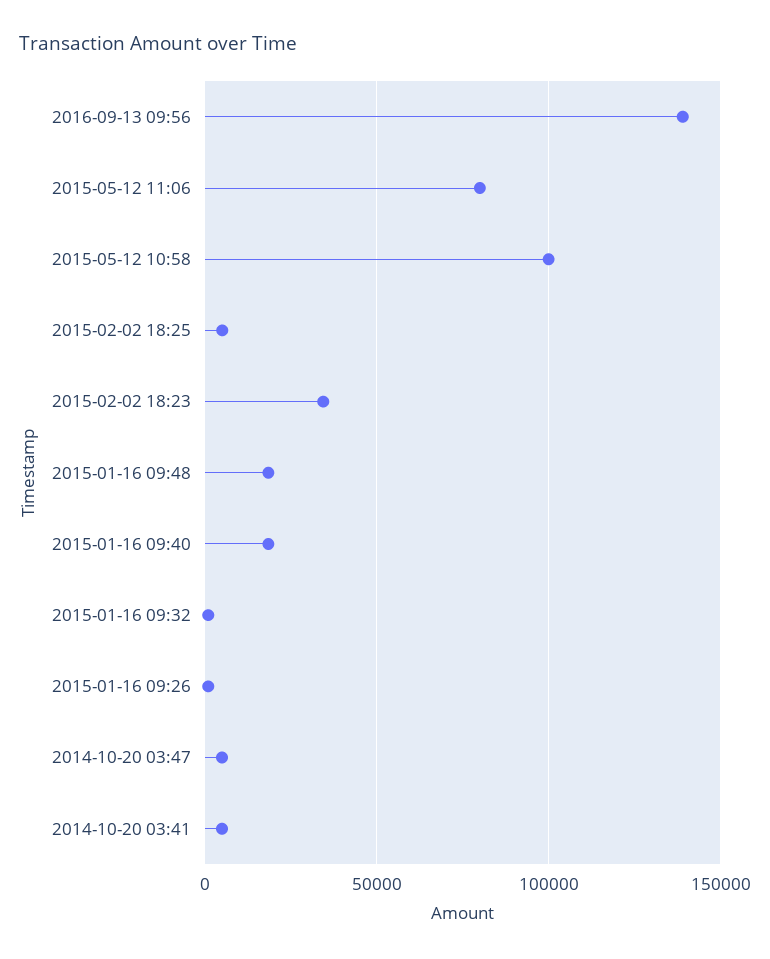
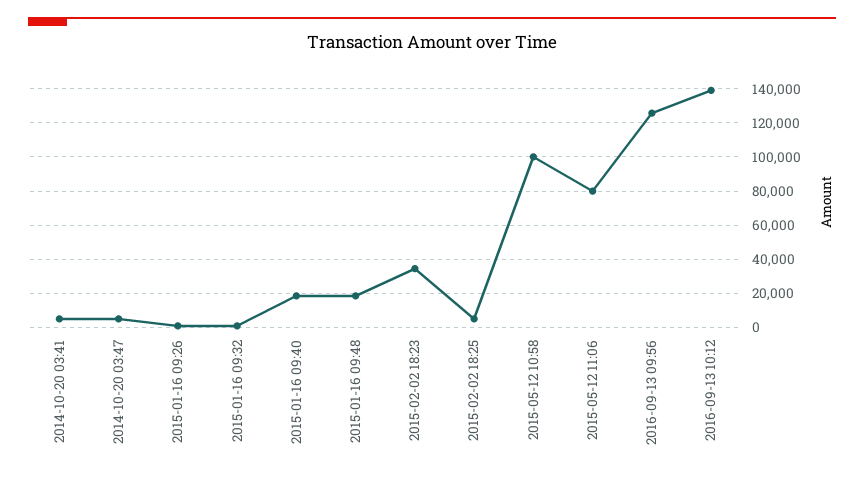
2016-09-13 09:56: 140000 -> 125000
2016-09-13 10:12: none -> 140000

